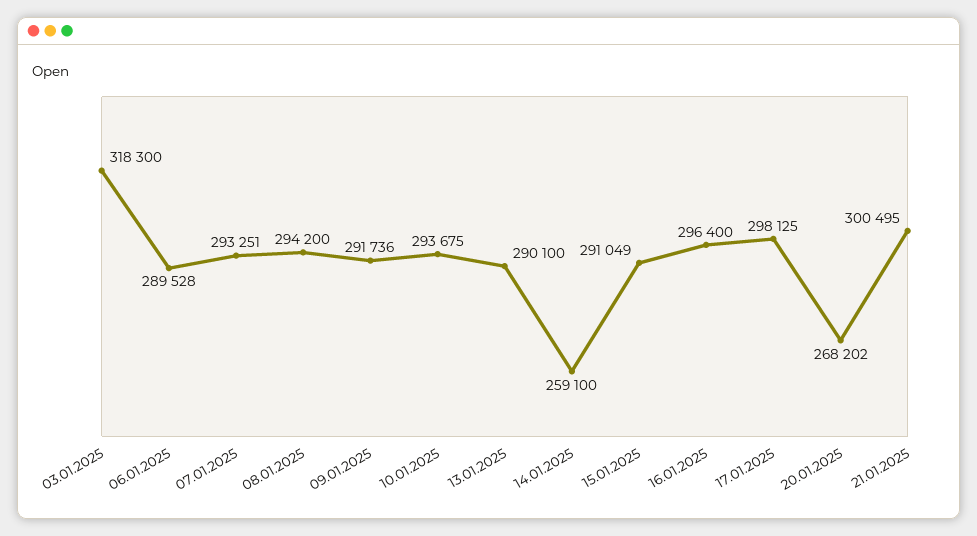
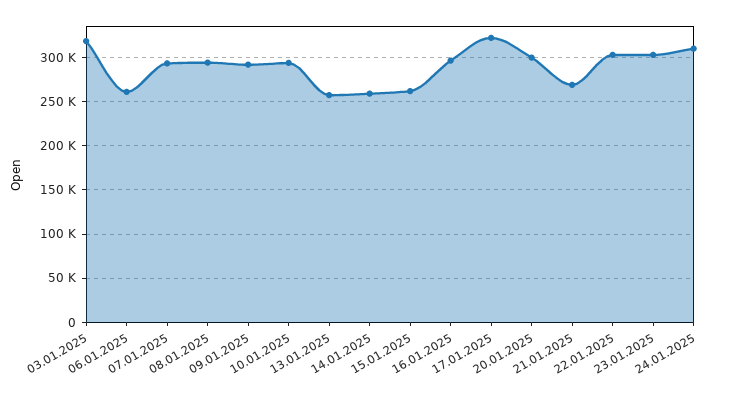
06.01.2025: 289528 -> 260000
13.01.2025: 290100 -> 260000
15.01.2025: 291049 -> 260000
17.01.2025: 298125 -> 320000
20.01.2025: 268202 -> 300000
21.01.2025: 300495 -> 270000
22.01.2025: none -> 300000
23.01.2025: none -> 300000
24.01.2025: none -> 310000

